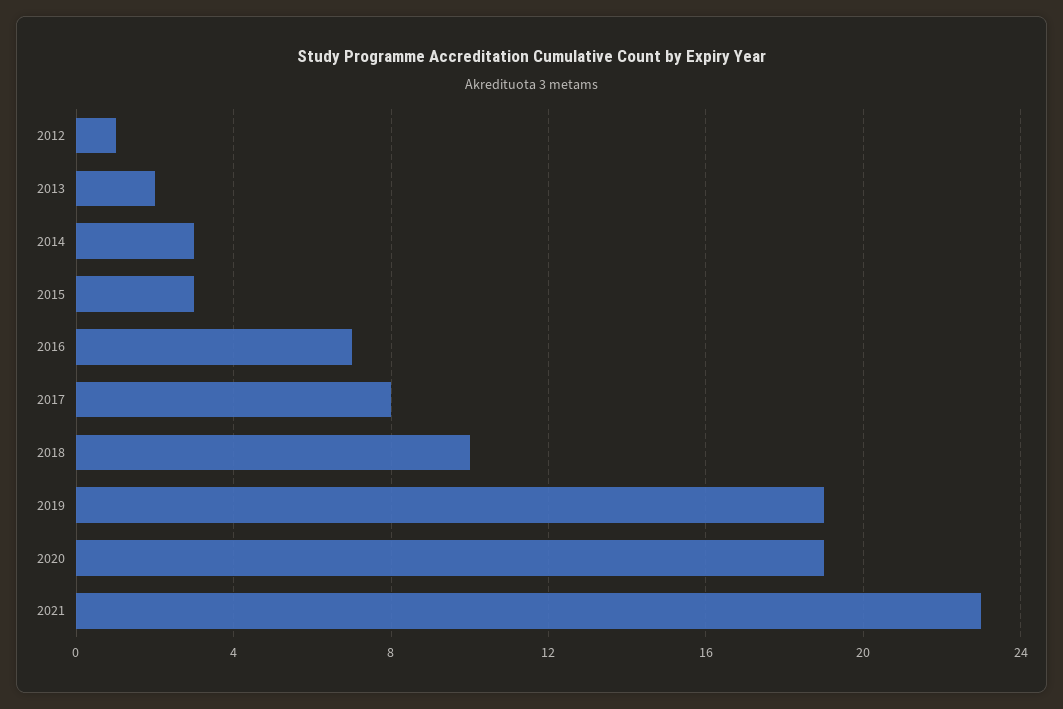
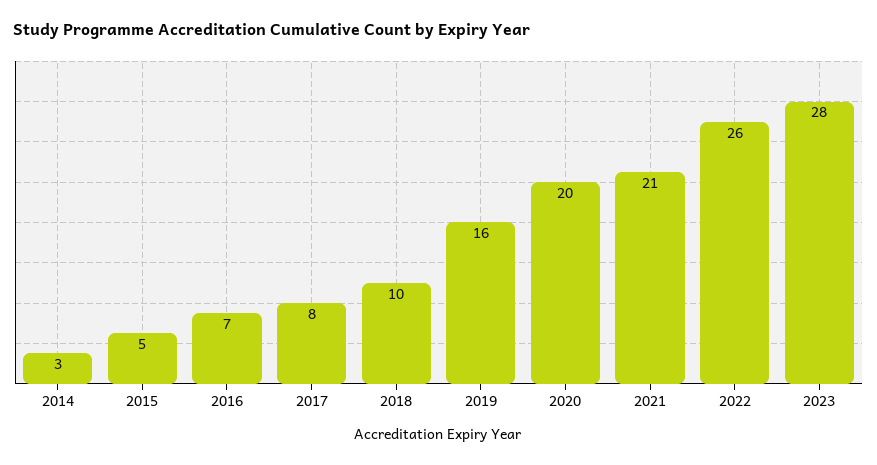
2012: 1 -> none
2013: 2 -> none
2015: 3 -> 5
2019: 19 -> 16
2020: 19 -> 20
2021: 23 -> 21
2022: none -> 26
2023: none -> 28

